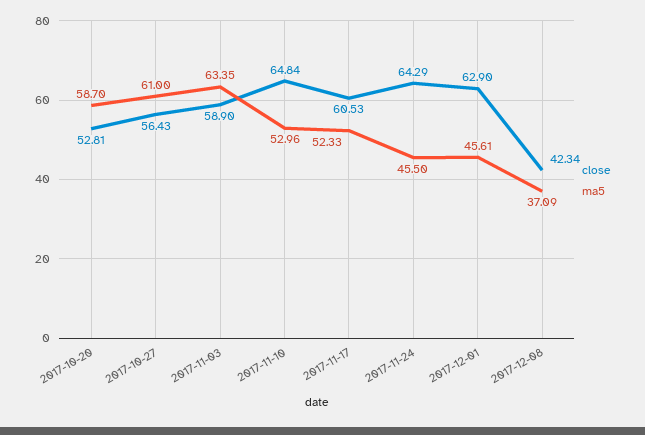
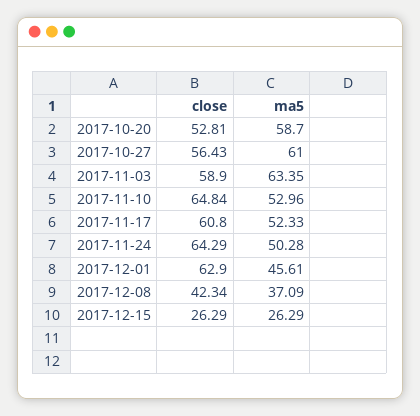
close, 2017-11-17: 60.53 -> 60.8
ma5, 2017-11-24: 45.5 -> 50.28
close, 2017-12-15: none -> 26.29
ma5, 2017-12-15: none -> 26.29

